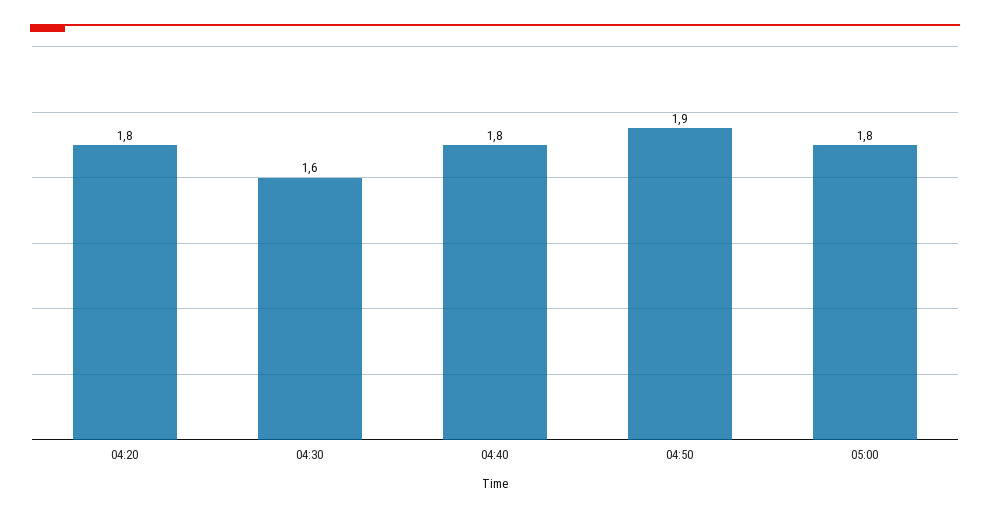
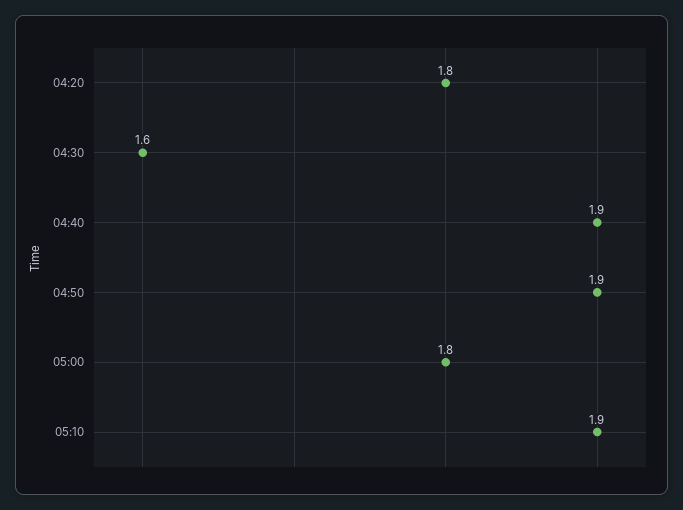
04:40: 1.8 -> 1.9
05:10: none -> 1.9

